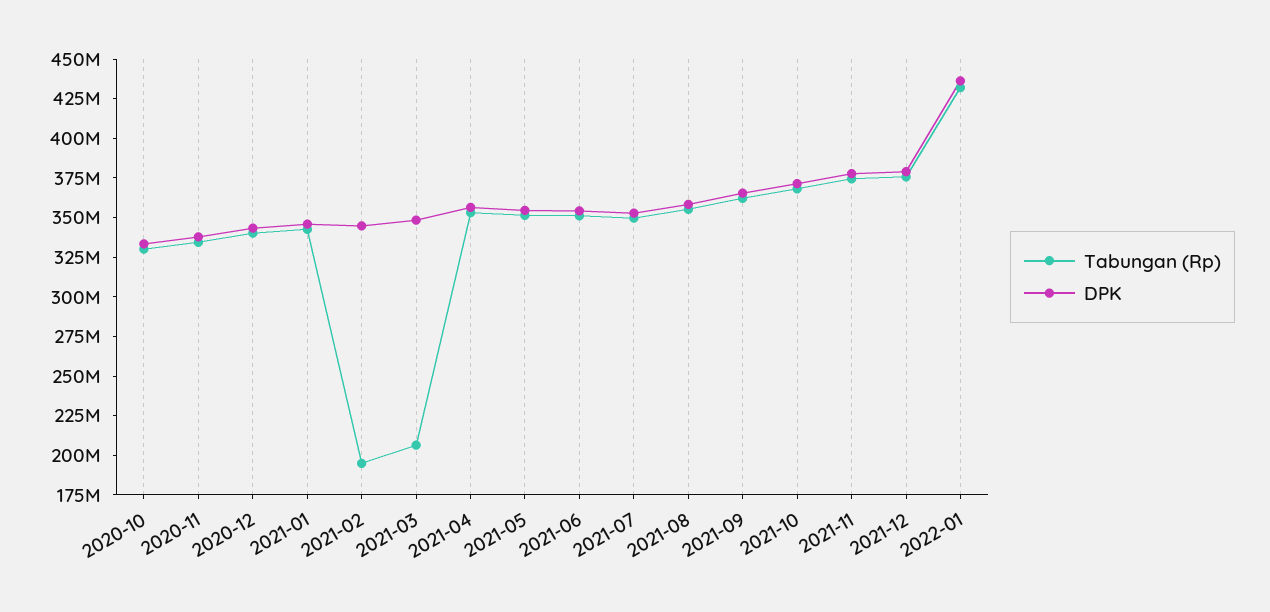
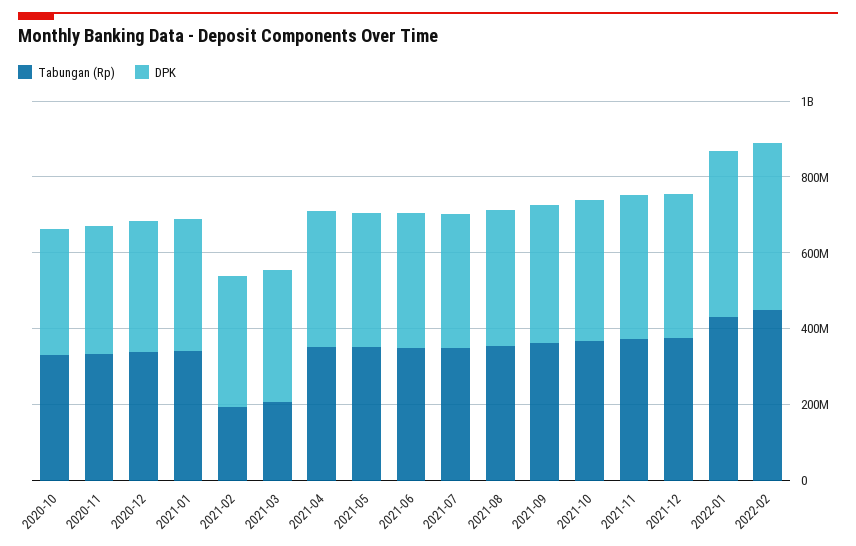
Tabungan (Rp), 2022-02: none -> 450000000
DPK, 2022-02: none -> 450000000

